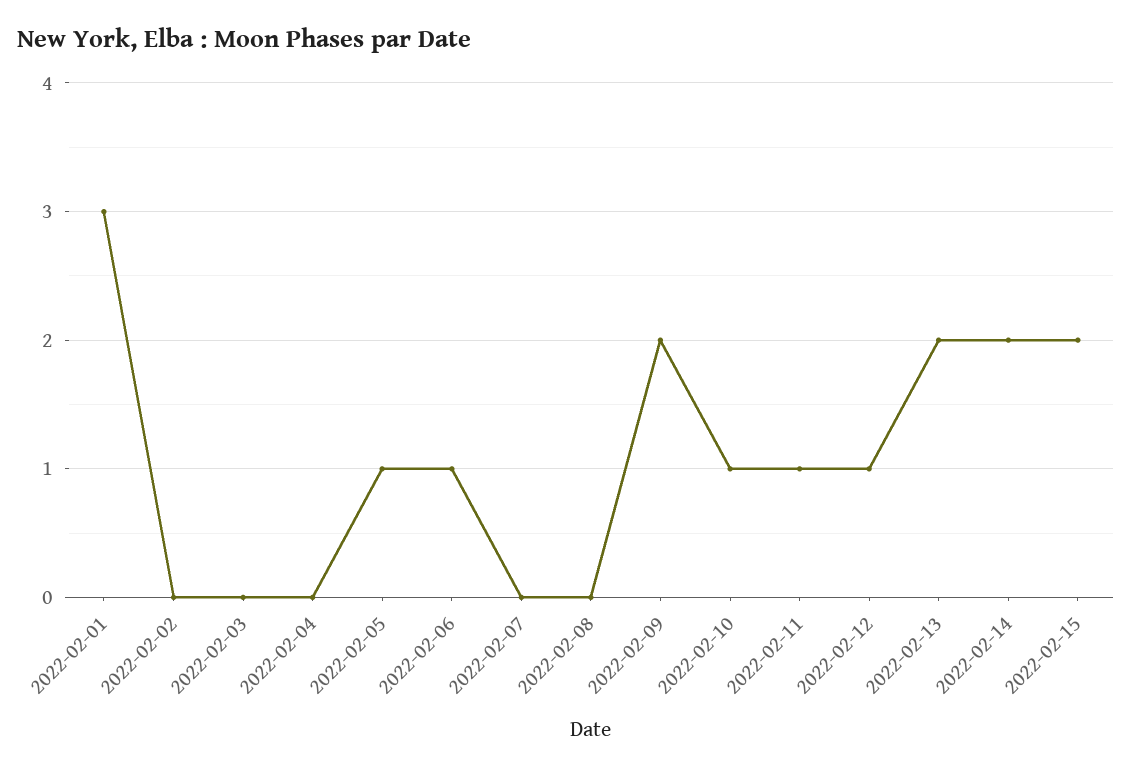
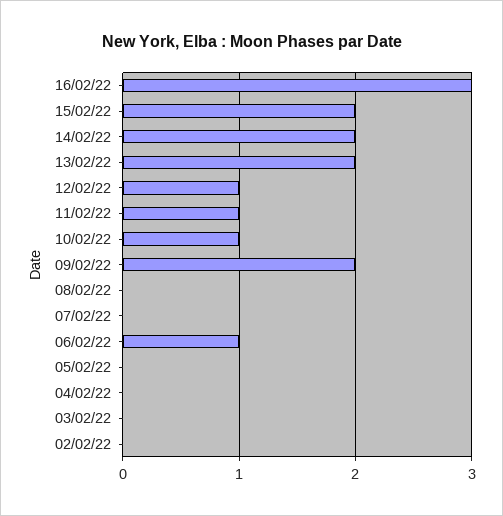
2022-02-01: 3 -> none
2022-02-05: 1 -> 0
16/02/22: none -> 3

